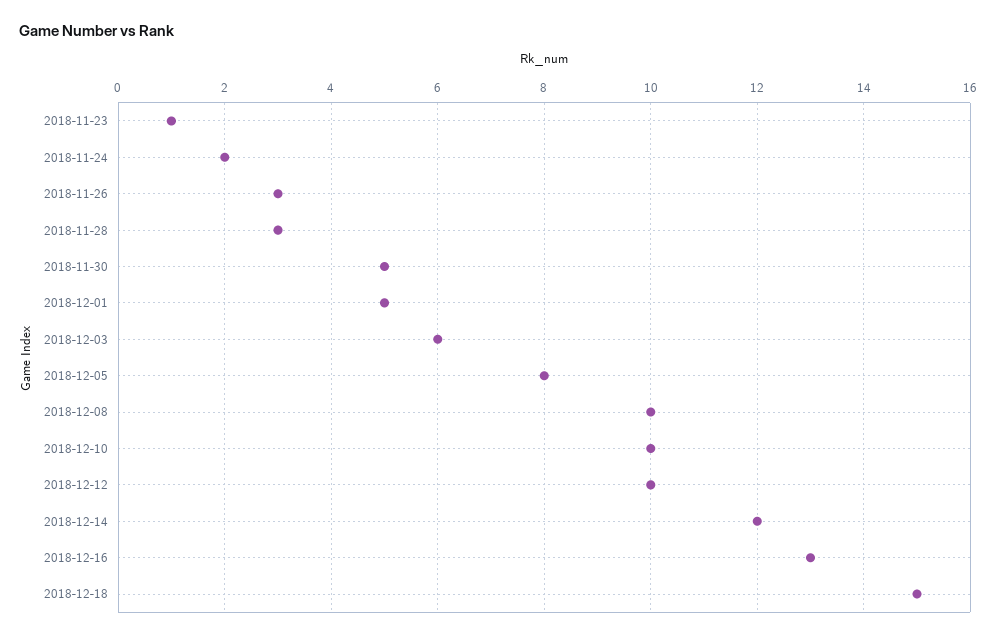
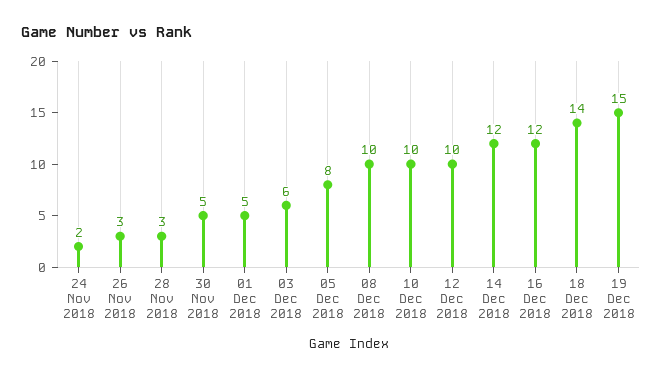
2018-11-23: 1 -> none
2018-12-16: 13 -> 12
2018-12-18: 15 -> 14
19 Dec 2018: none -> 15

